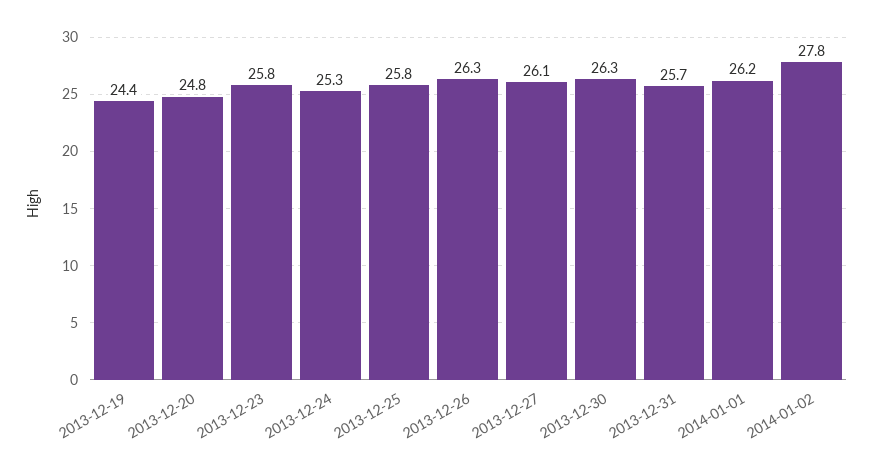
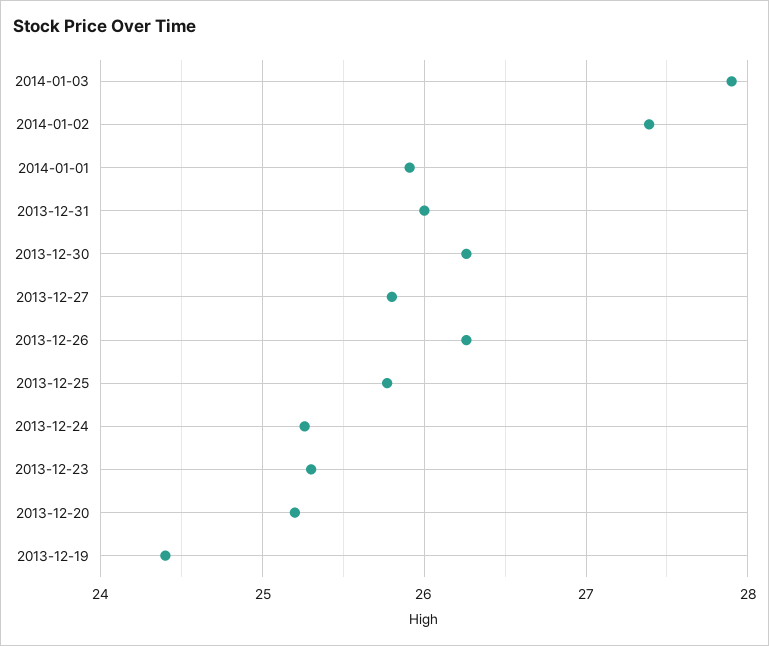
2013-12-20: 24.8 -> 25.2
2013-12-23: 25.8 -> 25.3
2013-12-27: 26.1 -> 25.8
2013-12-31: 25.7 -> 26
2014-01-01: 26.2 -> 25.9
2014-01-02: 27.8 -> 27.4
2014-01-03: none -> 27.9

